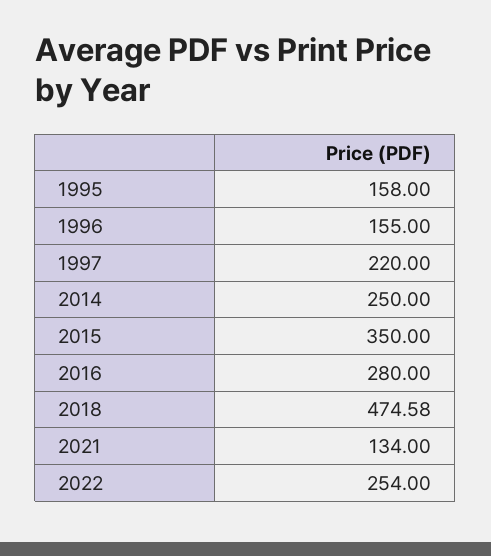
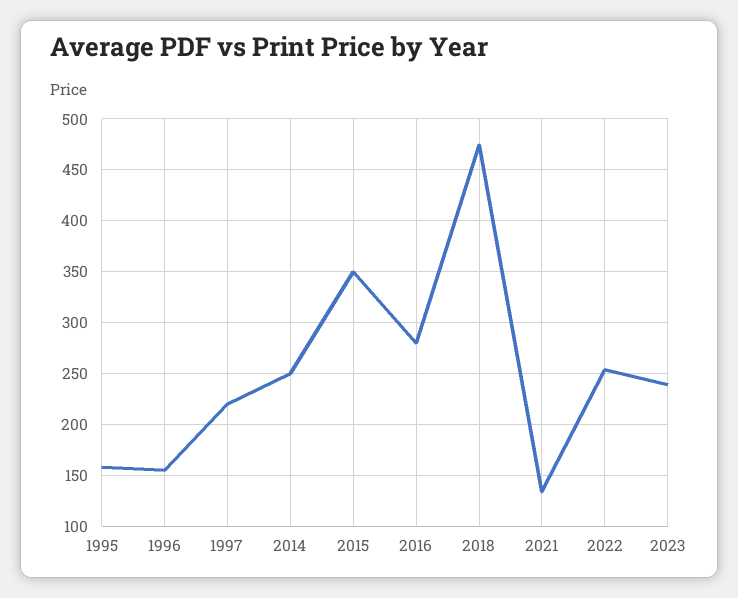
2023: none -> 240

